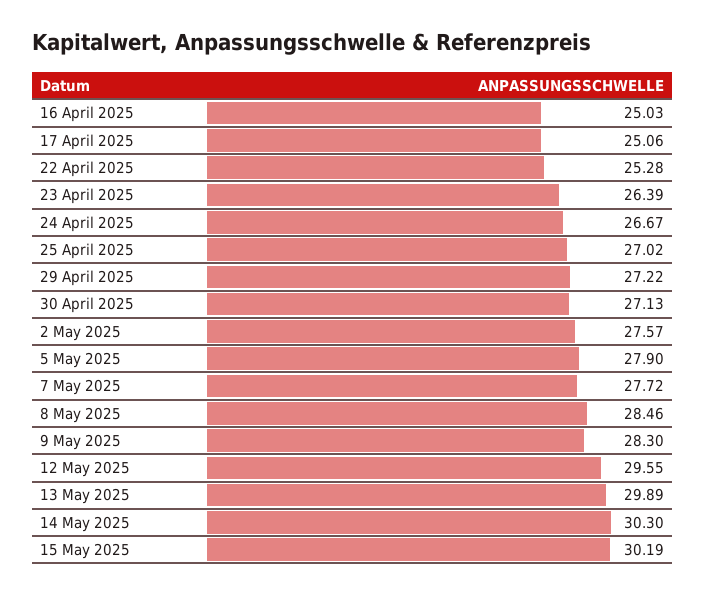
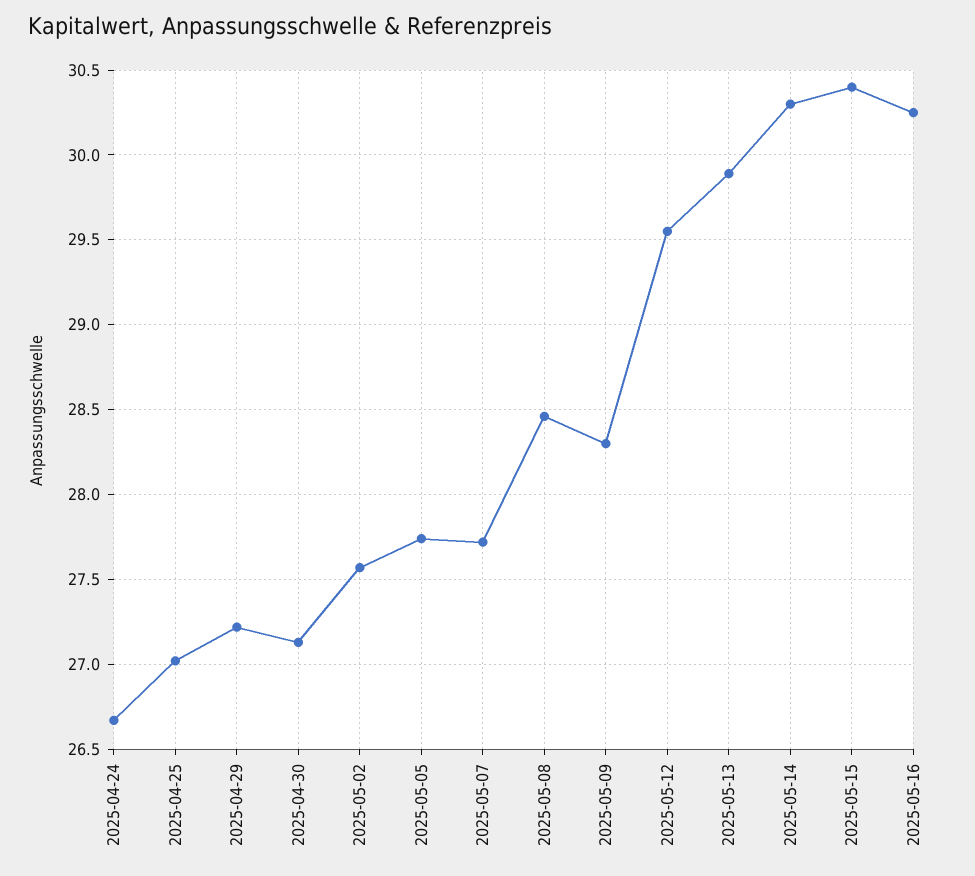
16 April 2025: 25.03 -> none
17 April 2025: 25.06 -> none
22 April 2025: 25.28 -> none
23 April 2025: 26.39 -> none
5 May 2025: 27.9 -> 27.75
15 May 2025: 30.19 -> 30.4
2025-05-16: none -> 30.25

